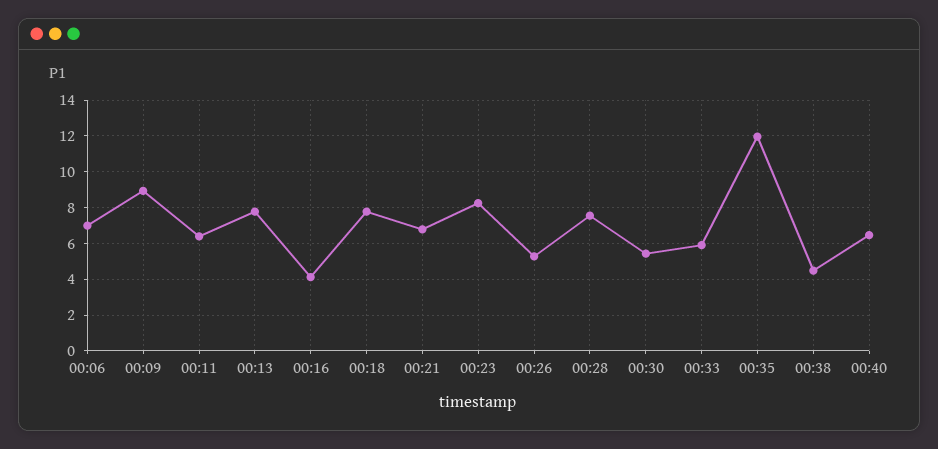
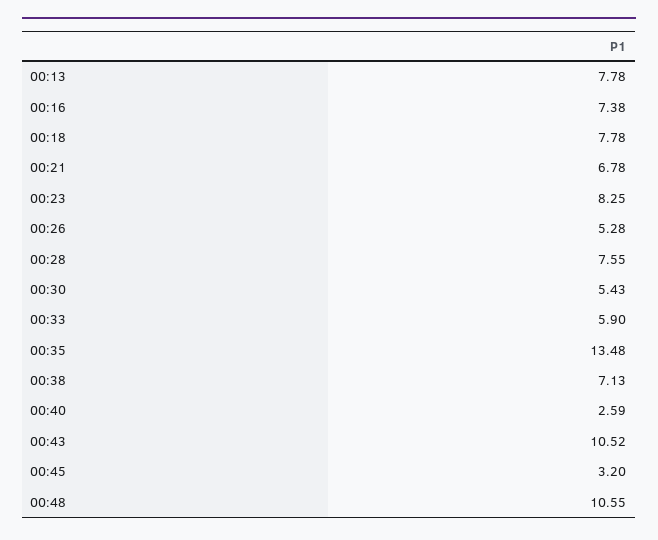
00:06: 7 -> none
00:09: 9 -> none
00:11: 6.5 -> none
00:16: 4 -> 7.38
00:35: 12 -> 13.48
00:38: 4.5 -> 7.13
00:40: 6.5 -> 2.59
00:43: none -> 10.52
00:45: none -> 3.2
00:48: none -> 10.55

